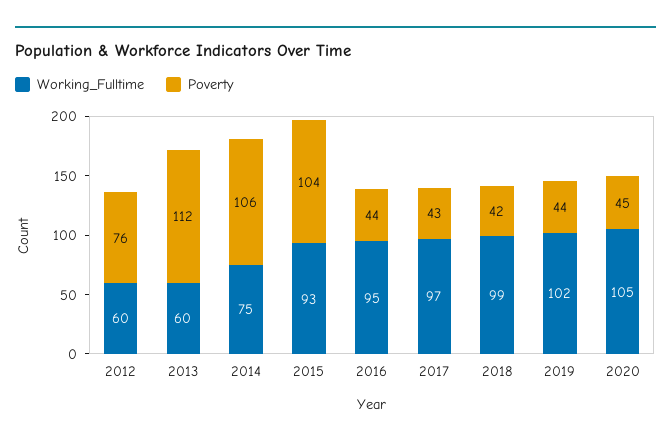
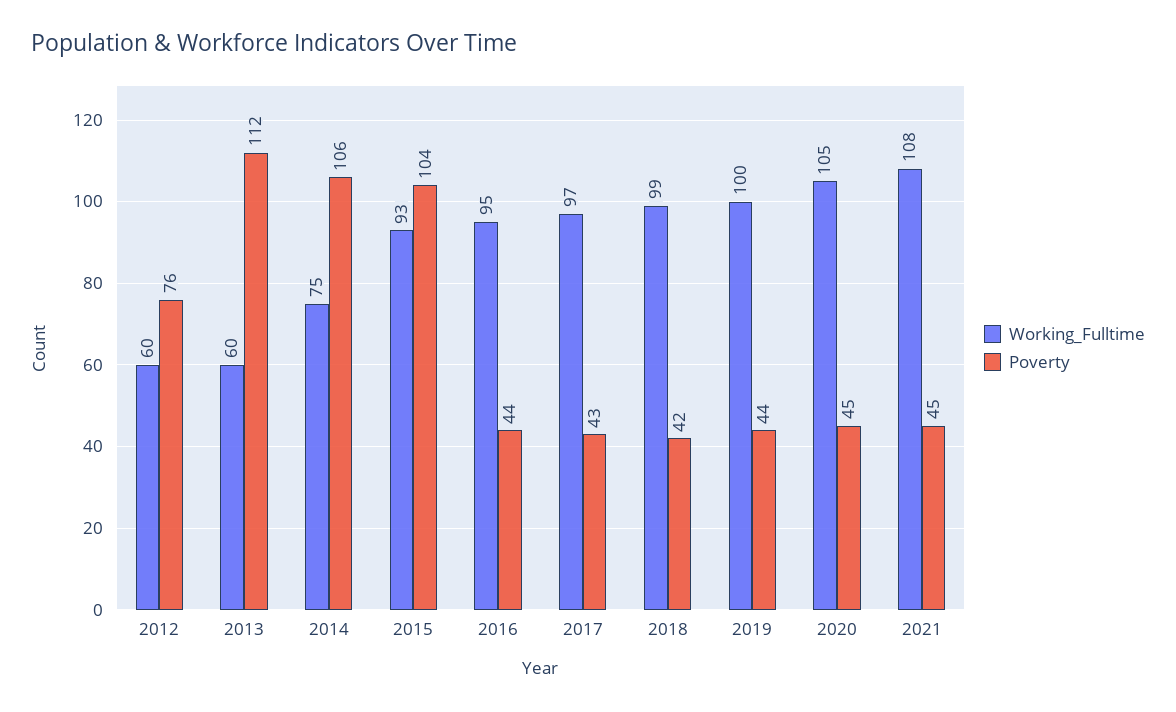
Working_Fulltime, 2019: 102 -> 100
Working_Fulltime, 2021: none -> 108
Poverty, 2021: none -> 45

